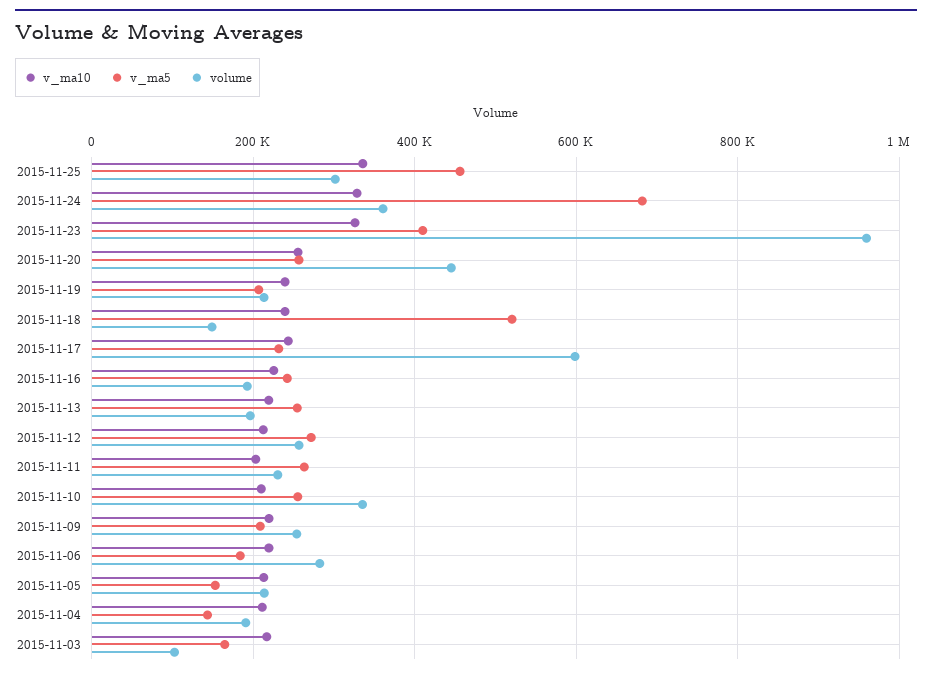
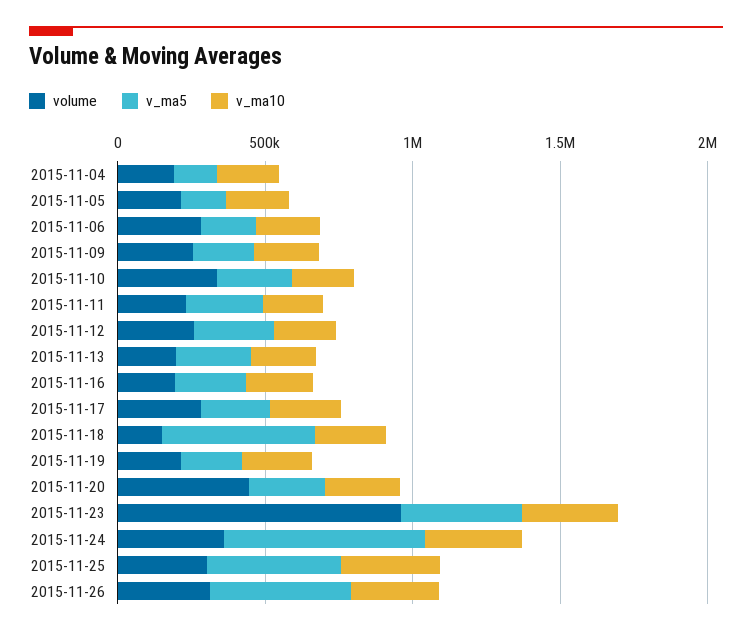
volume, 2015-11-17: 600000 -> 300000
v_ma10, 2015-11-03: 220000 -> none
v_ma5, 2015-11-03: 160000 -> none
volume, 2015-11-03: 100000 -> none
volume, 2015-11-26: none -> 300000
v_ma5, 2015-11-26: none -> 500000
v_ma10, 2015-11-26: none -> 300000

